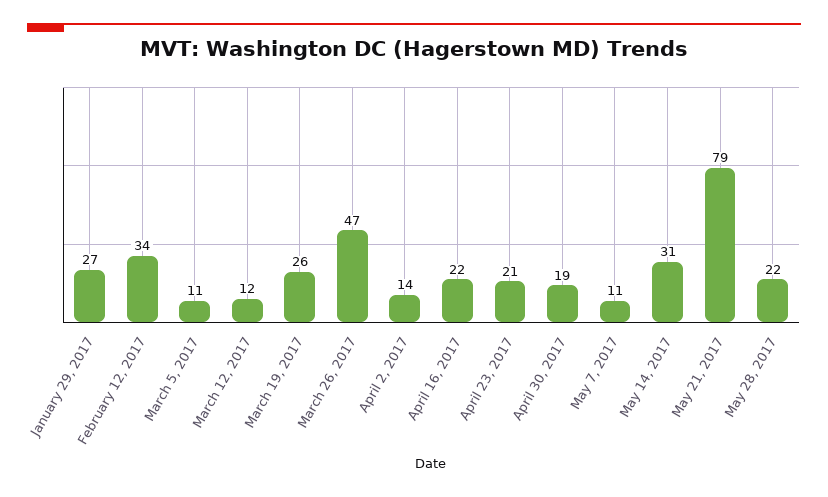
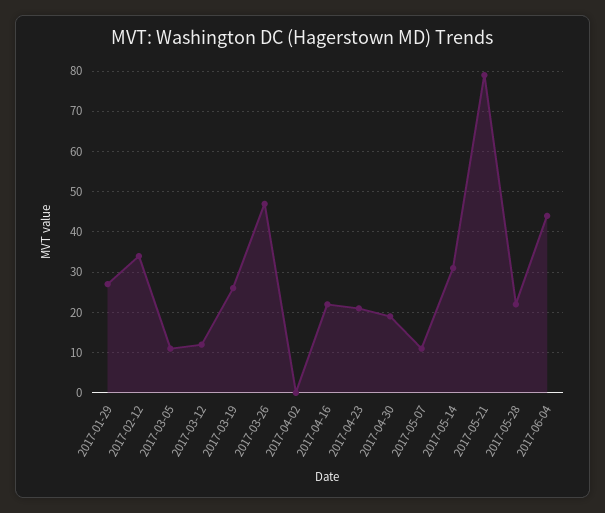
April 2, 2017: 14 -> 0
2017-06-04: none -> 45

